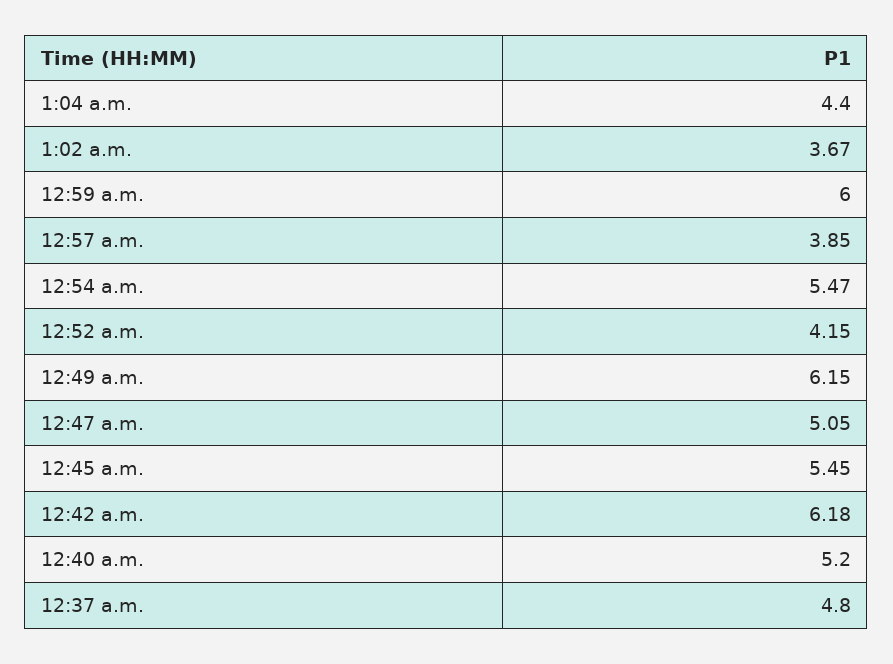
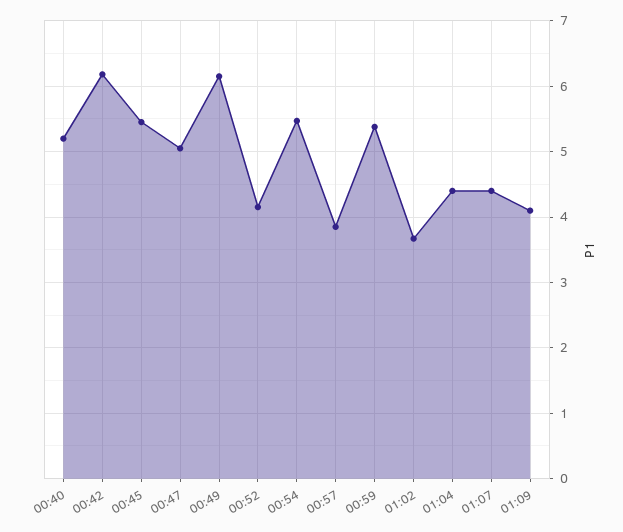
12:59 a.m.: 6 -> 5.4
12:37 a.m.: 4.8 -> none
01:07: none -> 4.4
01:09: none -> 4.1

